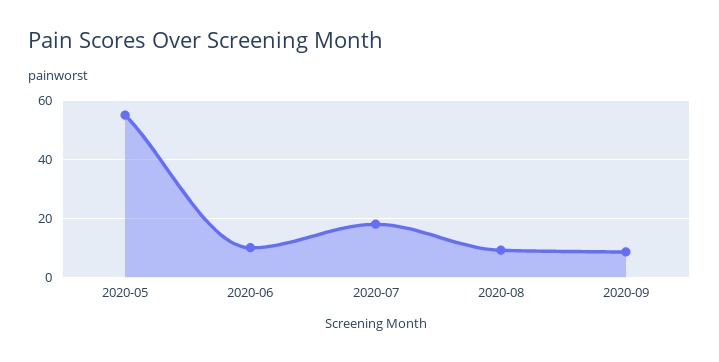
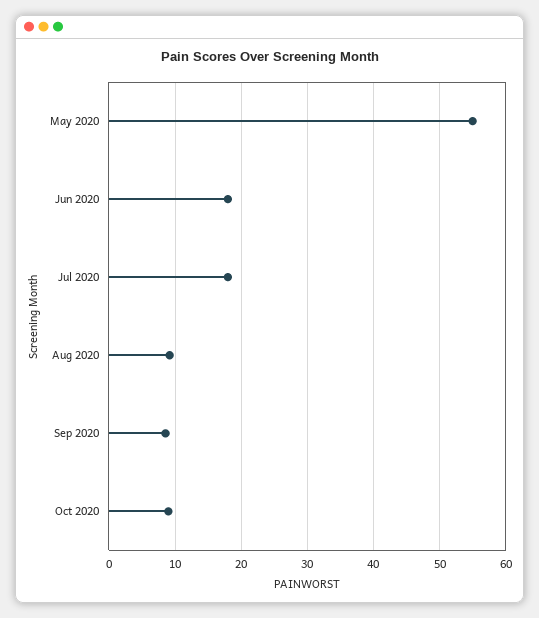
2020-06: 10 -> 18
Oct 2020: none -> 9

